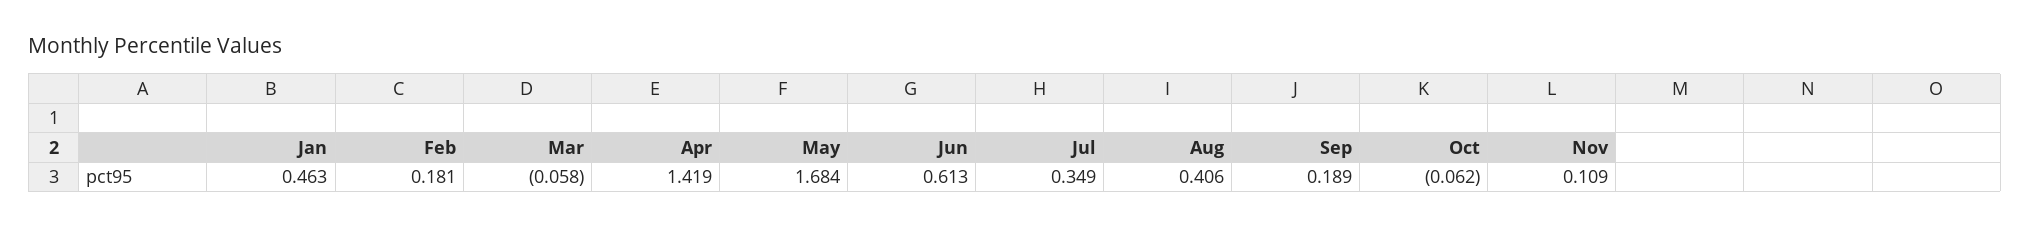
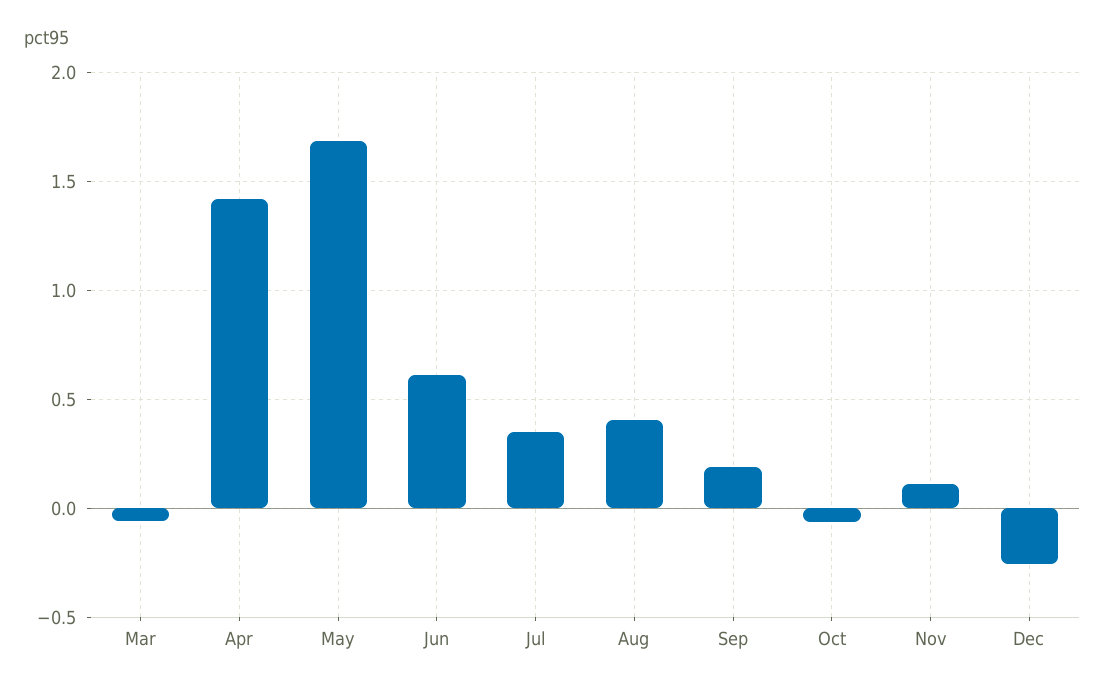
Jan: 0.463 -> none
Feb: 0.181 -> none
Dec: none -> -0.25

